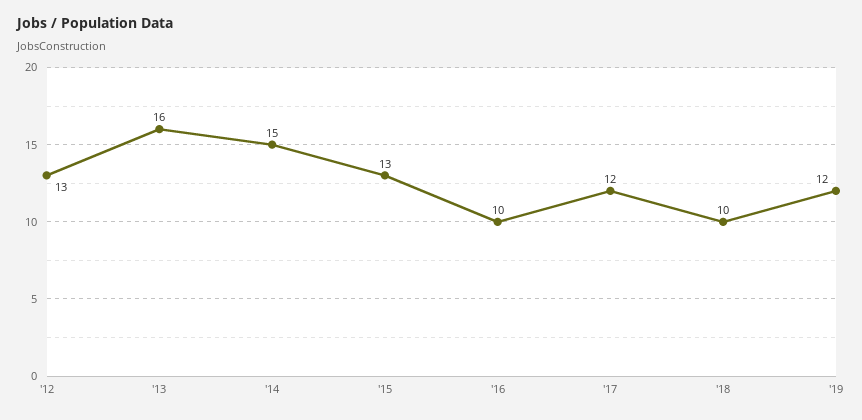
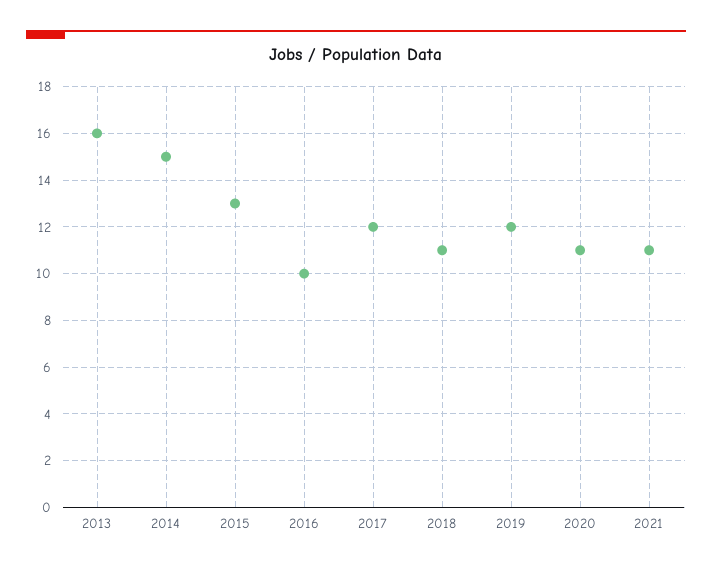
'12: 13 -> none
'18: 10 -> 11
2020: none -> 11
2021: none -> 11

